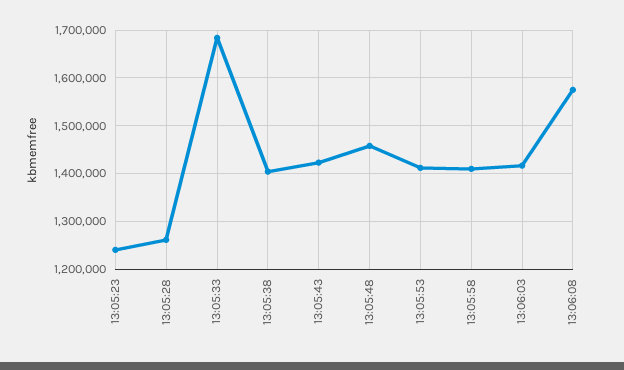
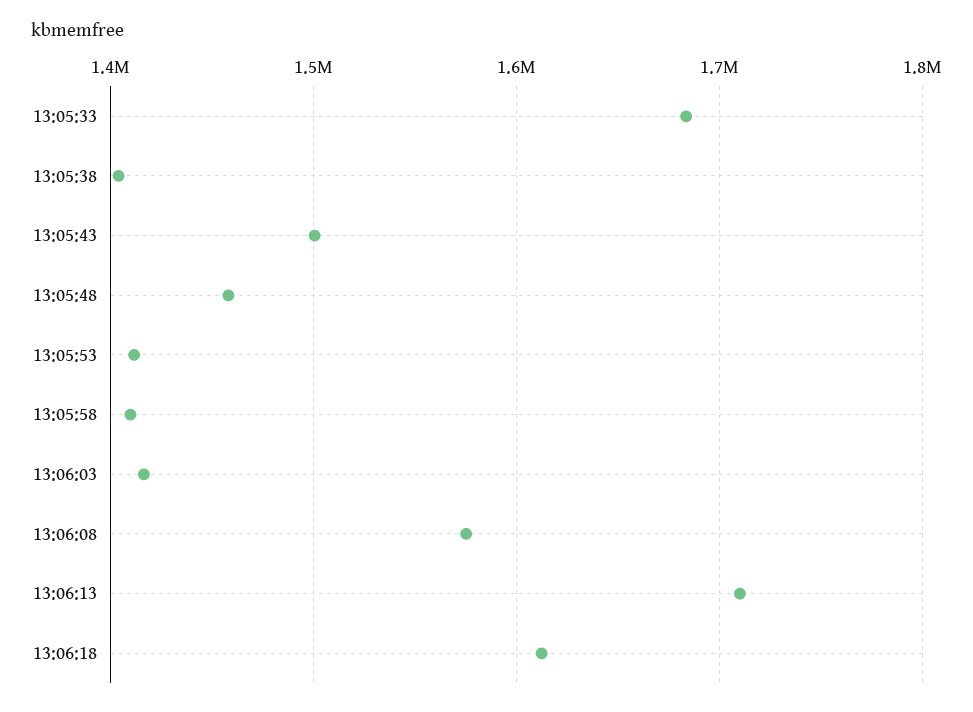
13:05:23: 1240000 -> none
13:05:28: 1260000 -> none
13:05:43: 1420000 -> 1500000
13:06:13: none -> 1710000
13:06:18: none -> 1610000

